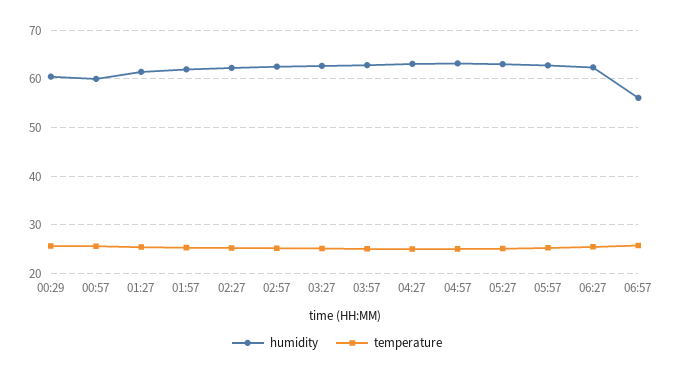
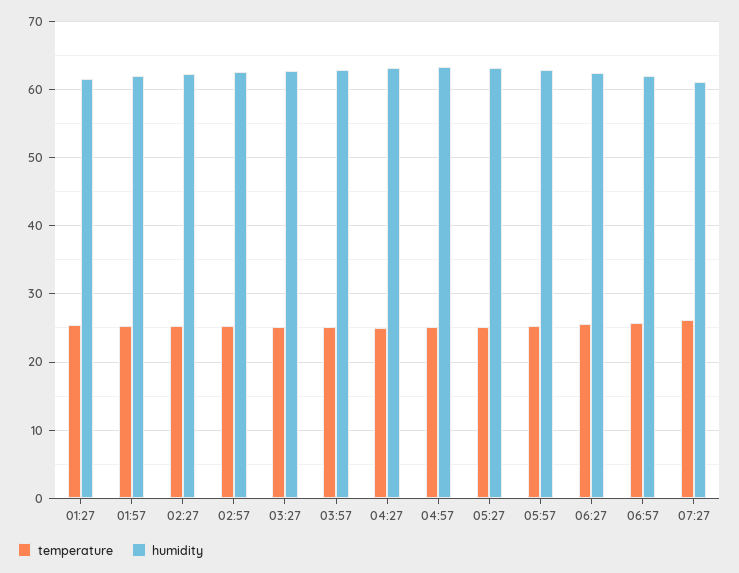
humidity, 00:29: 60 -> none
temperature, 00:29: 26 -> none
humidity, 00:57: 60 -> none
temperature, 00:57: 26 -> none
humidity, 06:57: 56 -> 62
temperature, 07:27: none -> 26
humidity, 07:27: none -> 61

